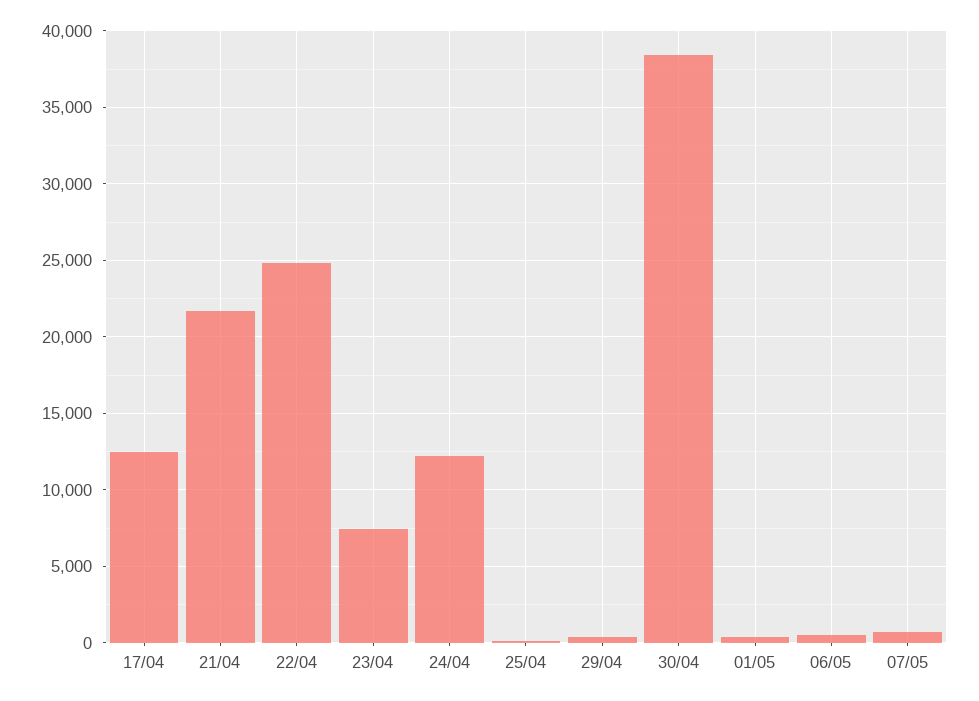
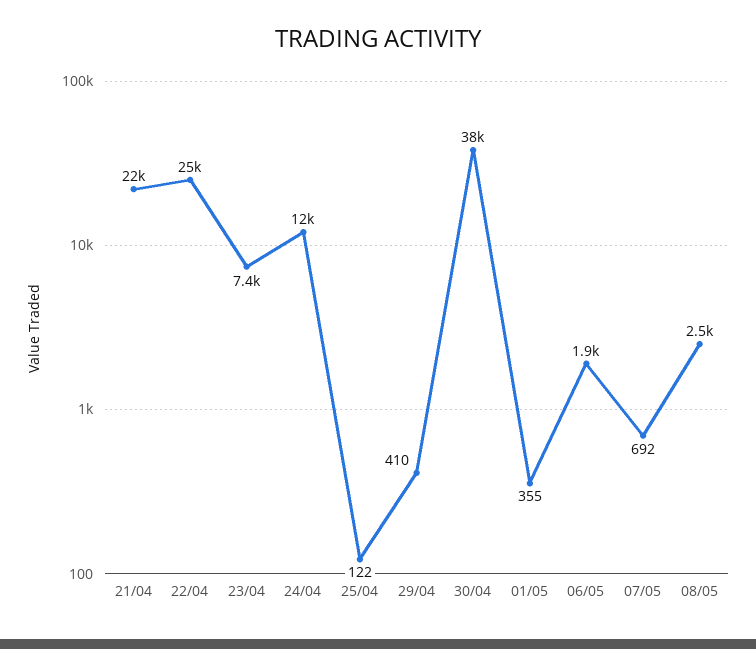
17/04: 12500 -> none
06/05: 500 -> 1900
08/05: none -> 2500

